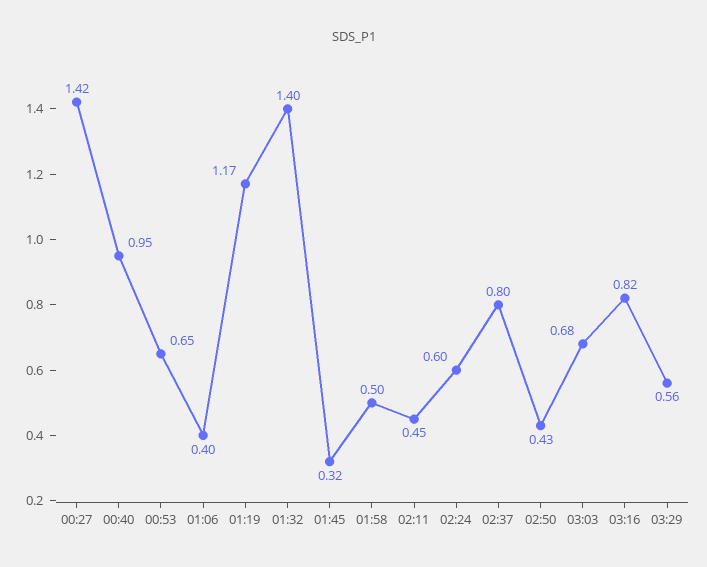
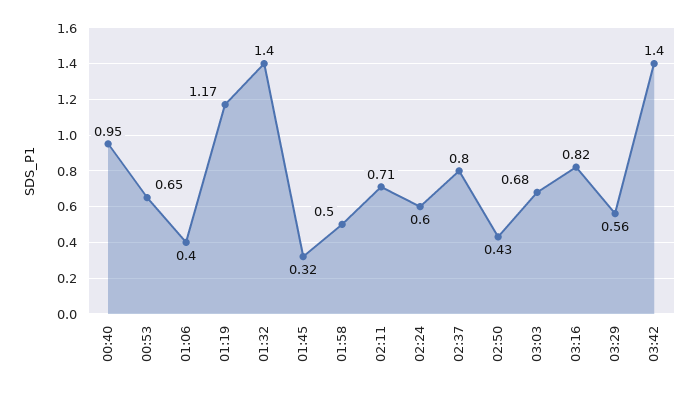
00:27: 1.42 -> none
02:11: 0.45 -> 0.71
03:42: none -> 1.4

